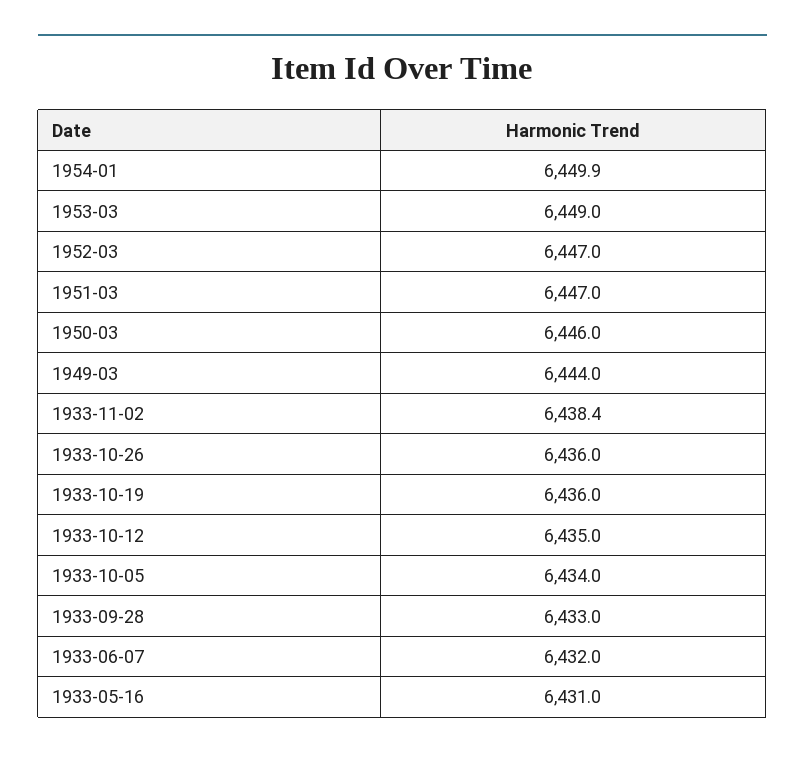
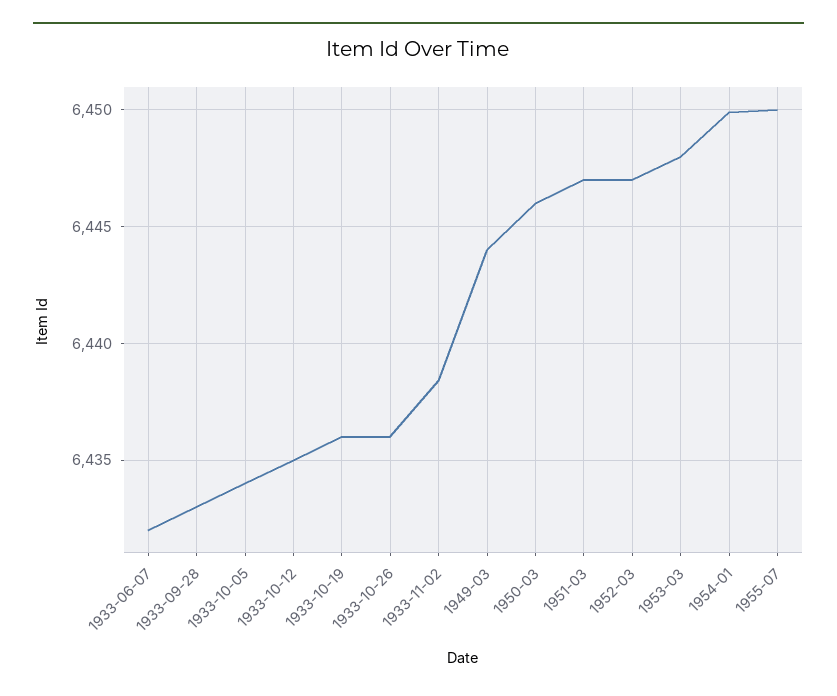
1953-03: 6449 -> 6448
1933-05-16: 6431 -> none
1955-07: none -> 6450

